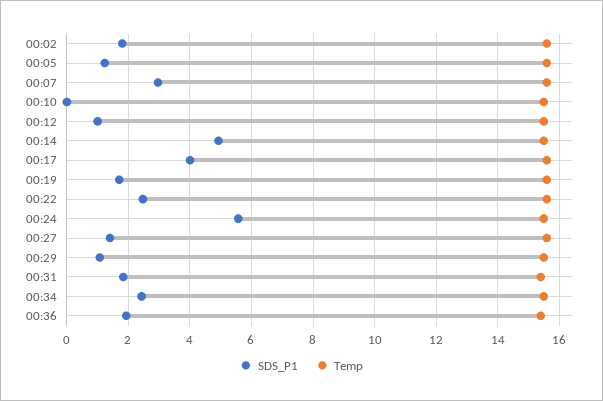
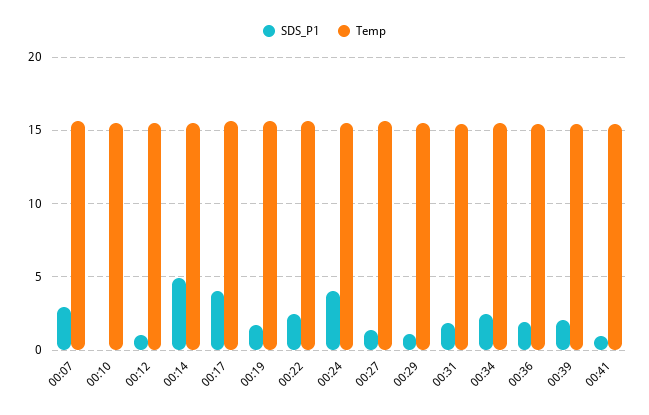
SDS_P1, 00:02: 1.8 -> none
Temp, 00:02: 15.6 -> none
SDS_P1, 00:05: 1.2 -> none
Temp, 00:05: 15.6 -> none
SDS_P1, 00:24: 5.6 -> 4
SDS_P1, 00:39: none -> 2
Temp, 00:39: none -> 15.5
SDS_P1, 00:41: none -> 1
Temp, 00:41: none -> 15.5

